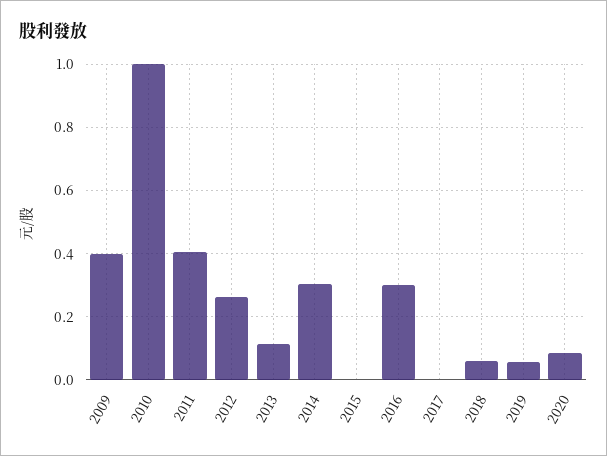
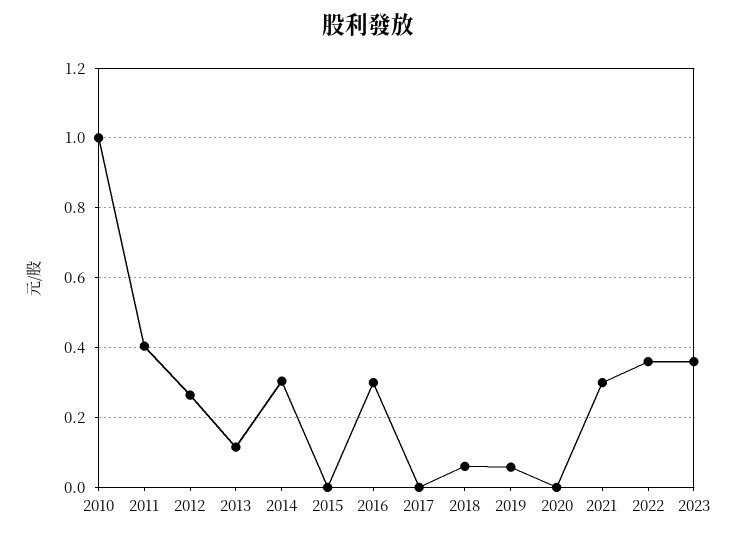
2009: 0.4 -> none
2020: 0.08 -> 0
2021: none -> 0.3
2022: none -> 0.36
2023: none -> 0.36

